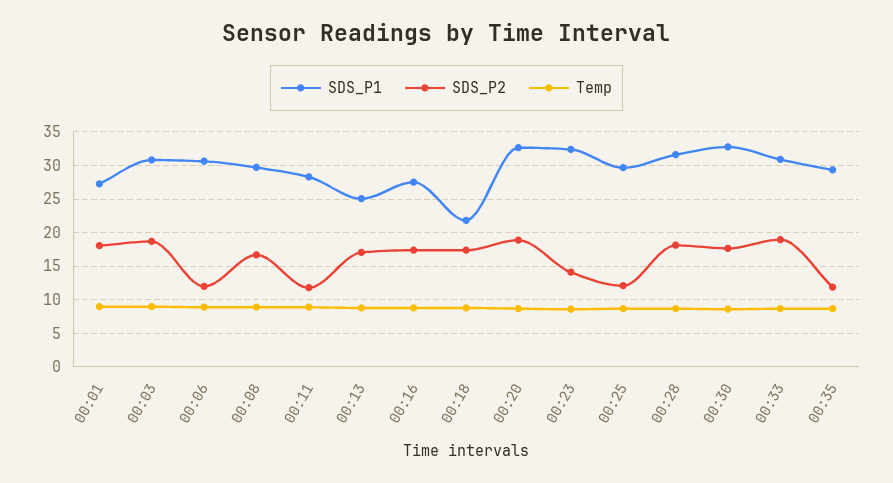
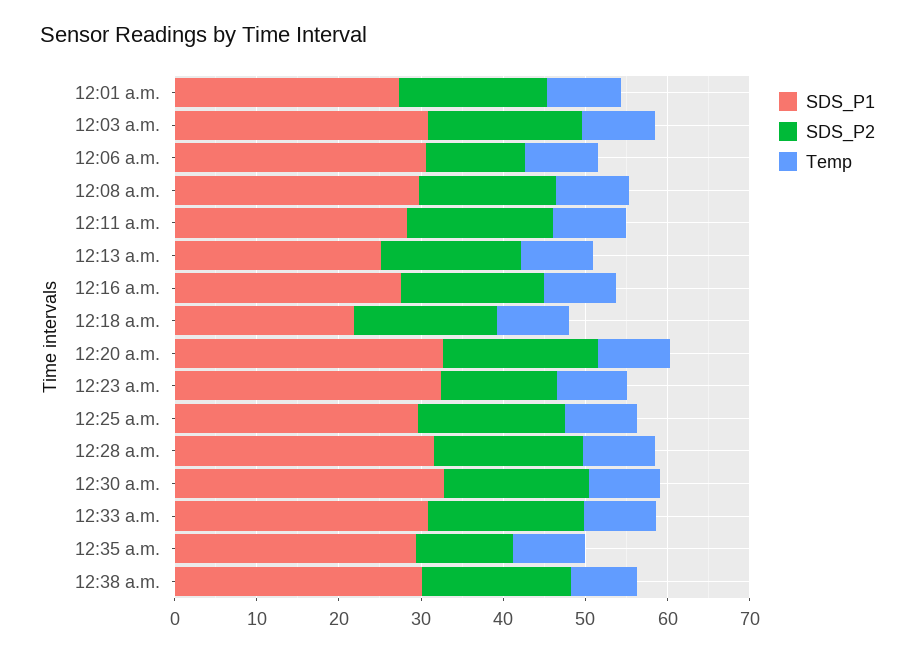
SDS_P2, 00:11: 12 -> 18
SDS_P2, 00:25: 12 -> 18
SDS_P1, 12:38 a.m.: none -> 30
SDS_P2, 12:38 a.m.: none -> 18
Temp, 12:38 a.m.: none -> 8

